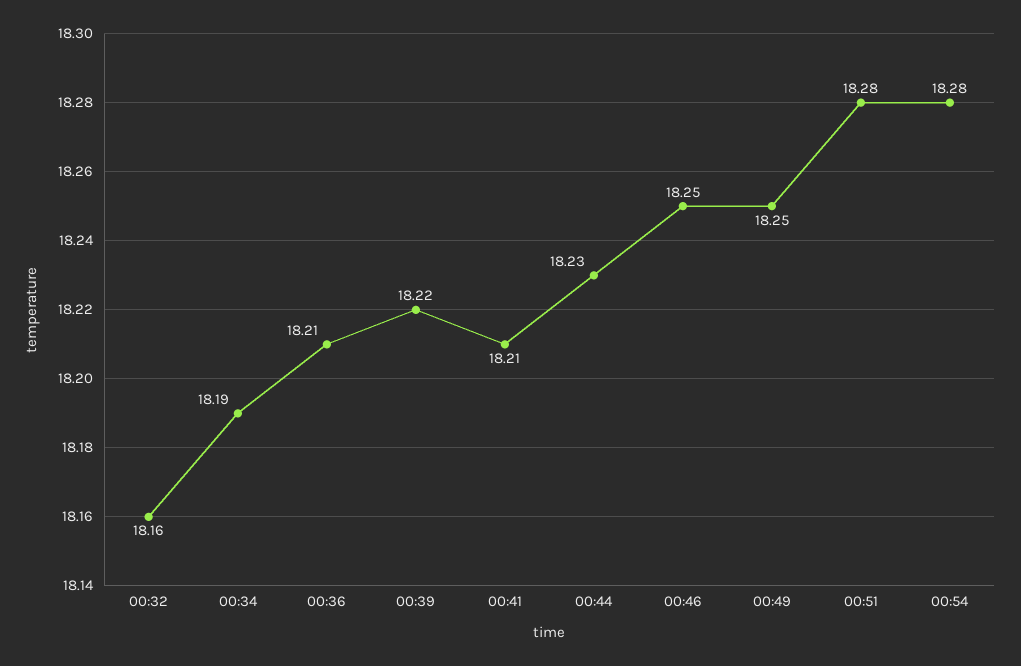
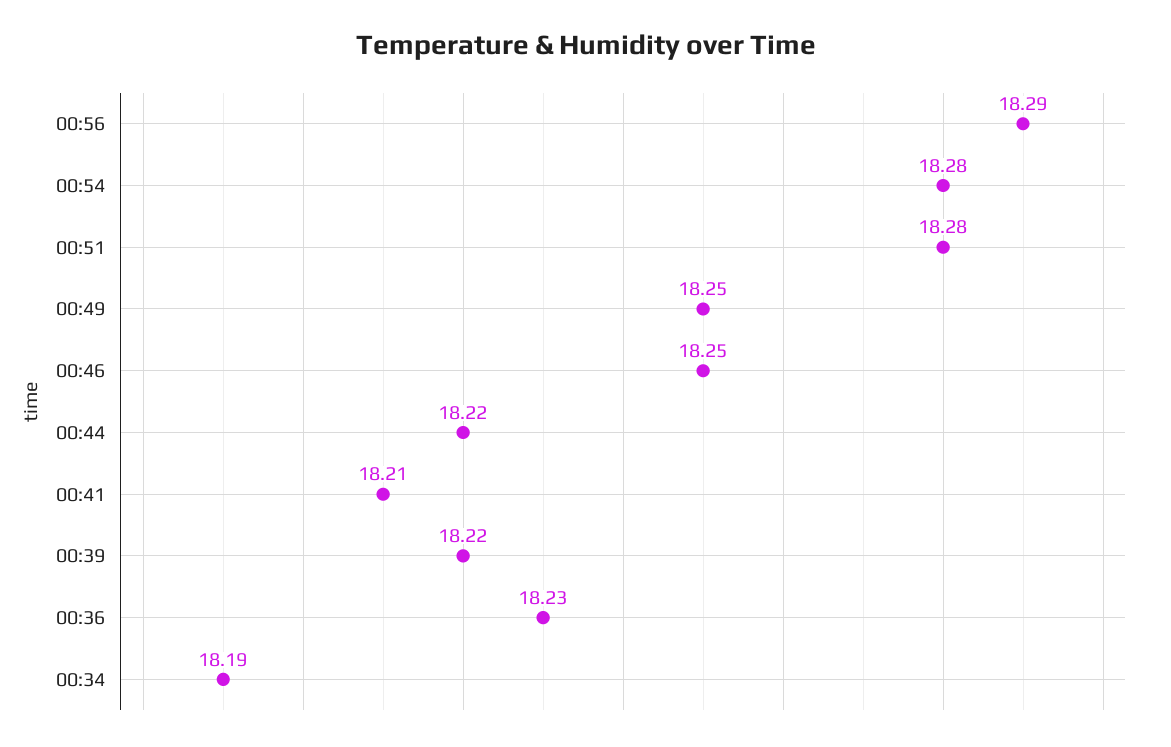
00:32: 18.16 -> none
00:36: 18.21 -> 18.23
00:44: 18.23 -> 18.22
00:56: none -> 18.29

